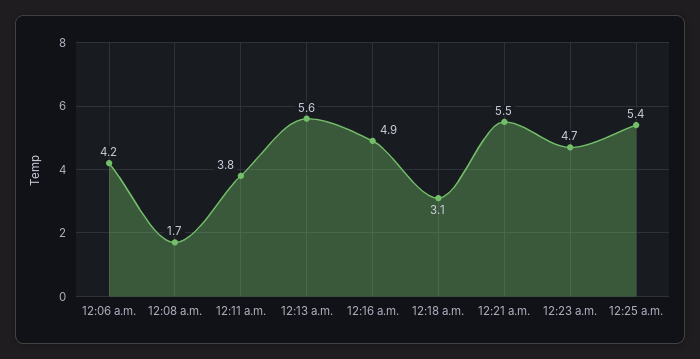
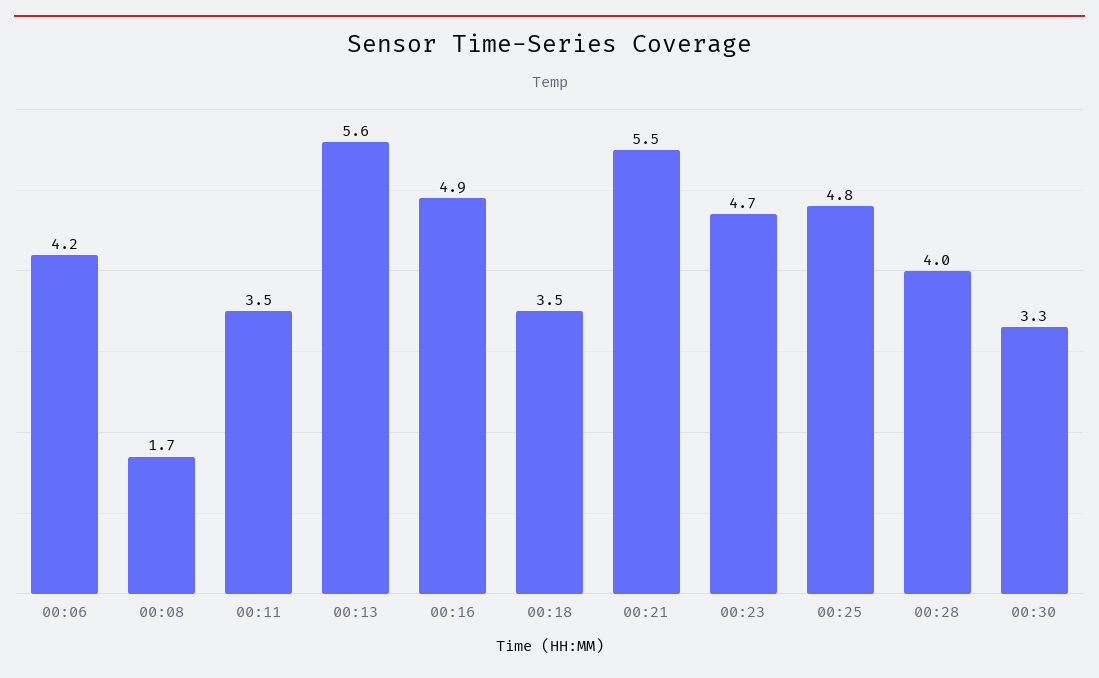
12:11 a.m.: 3.8 -> 3.5
12:18 a.m.: 3.1 -> 3.5
12:25 a.m.: 5.4 -> 4.8
00:28: none -> 4
00:30: none -> 3.3

